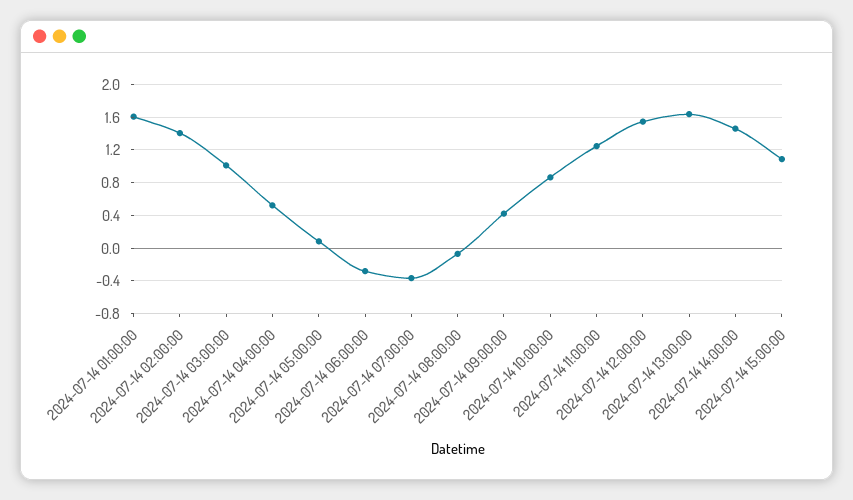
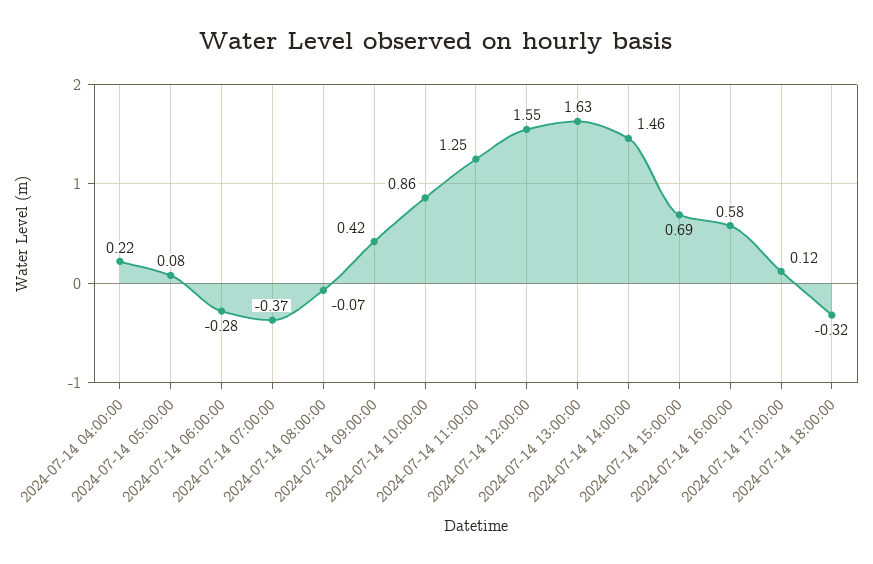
2024-07-14 01:00:00: 1.6 -> none
2024-07-14 02:00:00: 1.4 -> none
2024-07-14 03:00:00: 1 -> none
2024-07-14 04:00:00: 0.5 -> 0.22
2024-07-14 15:00:00: 1.1 -> 0.69
2024-07-14 16:00:00: none -> 0.58
2024-07-14 17:00:00: none -> 0.12
2024-07-14 18:00:00: none -> -0.32

